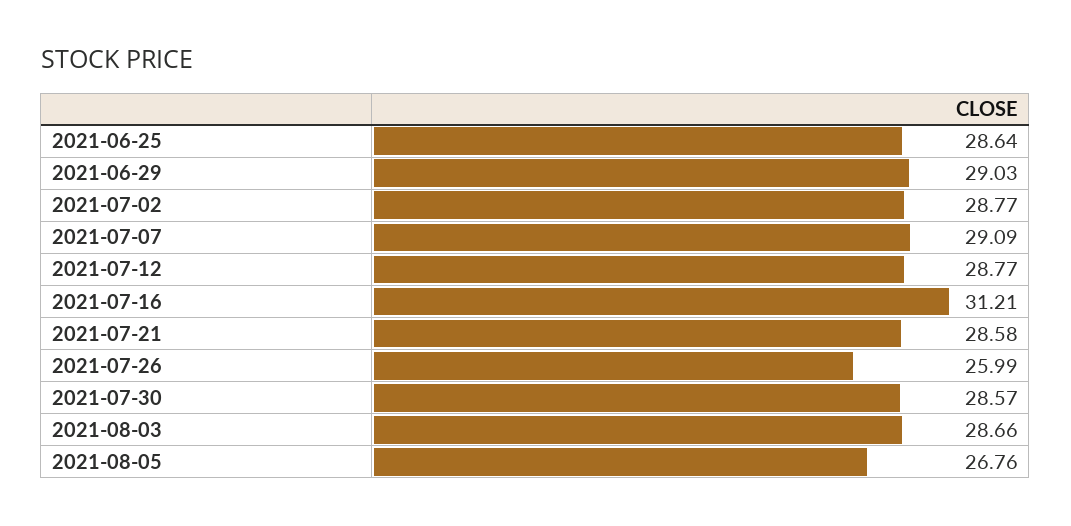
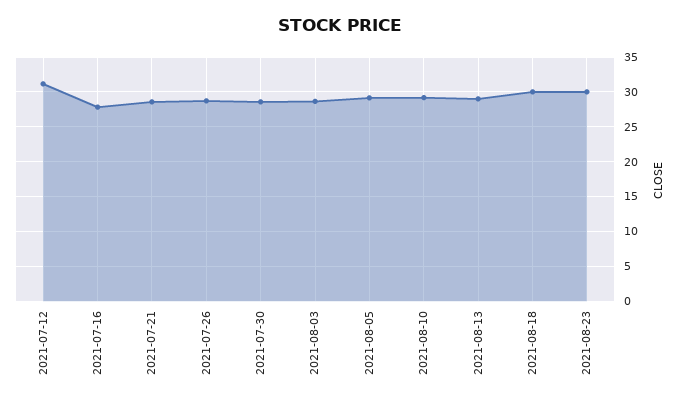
2021-06-25: 28.64 -> none
2021-06-29: 29.03 -> none
2021-07-02: 28.77 -> none
2021-07-07: 29.09 -> none
2021-07-12: 28.77 -> 31
2021-07-16: 31.21 -> 28
2021-07-26: 25.99 -> 29
2021-08-05: 26.76 -> 29
2021-08-10: none -> 29
2021-08-13: none -> 29
2021-08-18: none -> 30
2021-08-23: none -> 30

